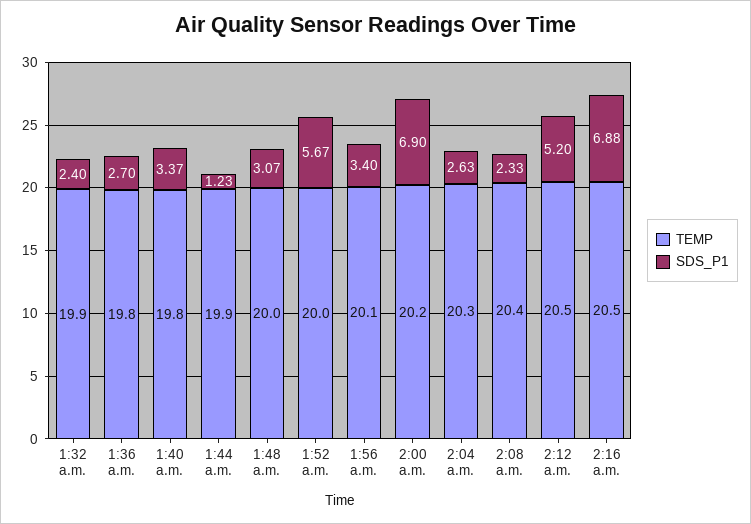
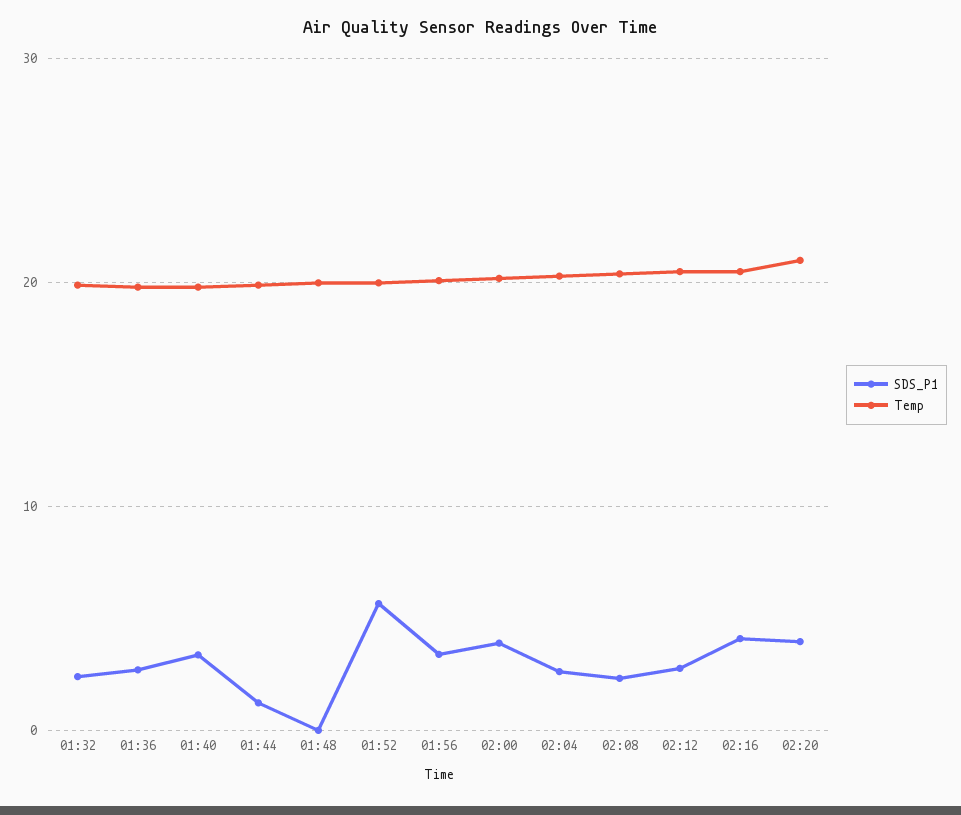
SDS_P1, 1:48 a.m.: 3.07 -> 0
SDS_P1, 2:00 a.m.: 6.9 -> 4
SDS_P1, 2:12 a.m.: 5.2 -> 3
SDS_P1, 2:16 a.m.: 6.88 -> 4
SDS_P1, 02:20: none -> 4
TEMP, 02:20: none -> 21

